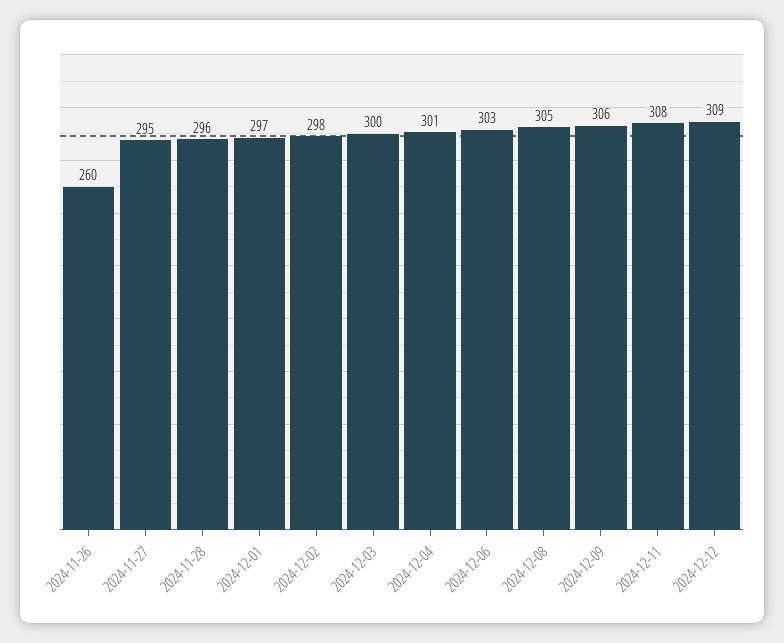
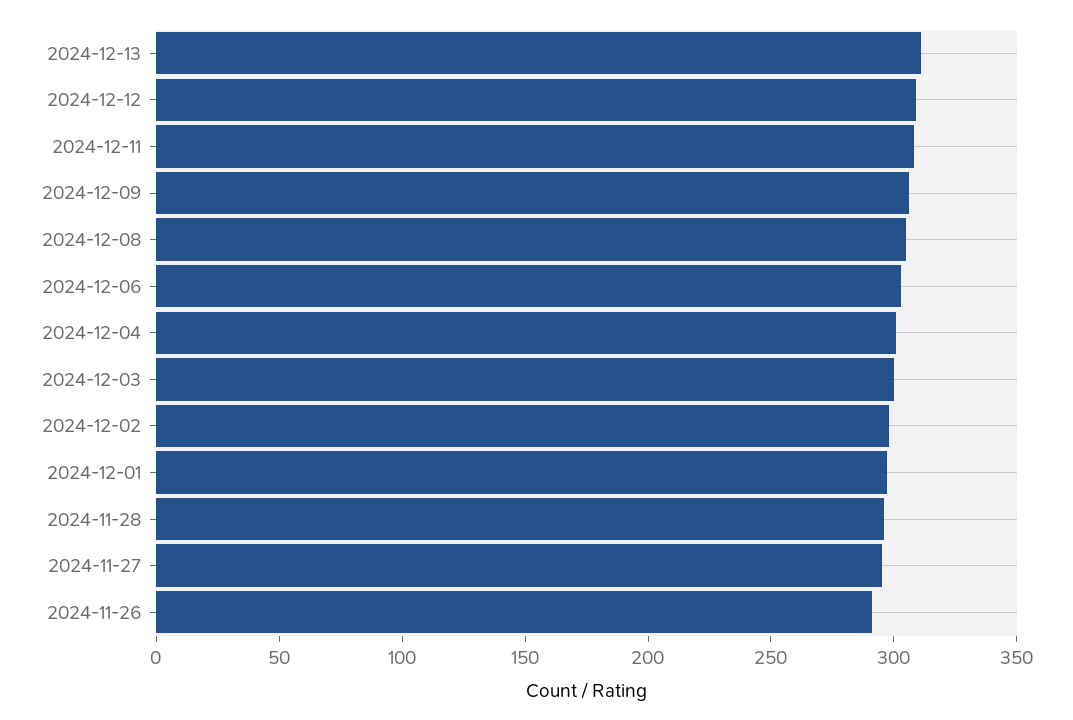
2024-11-26: 260 -> 290
2024-12-13: none -> 310

